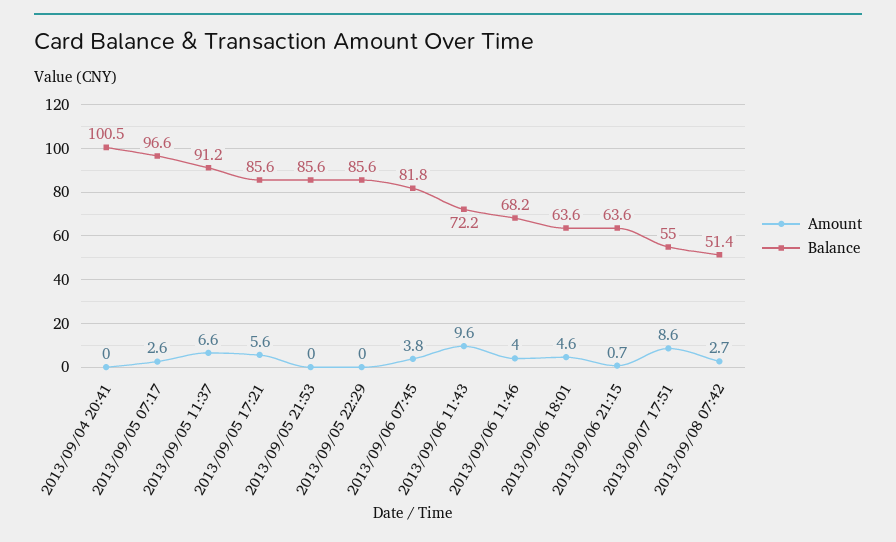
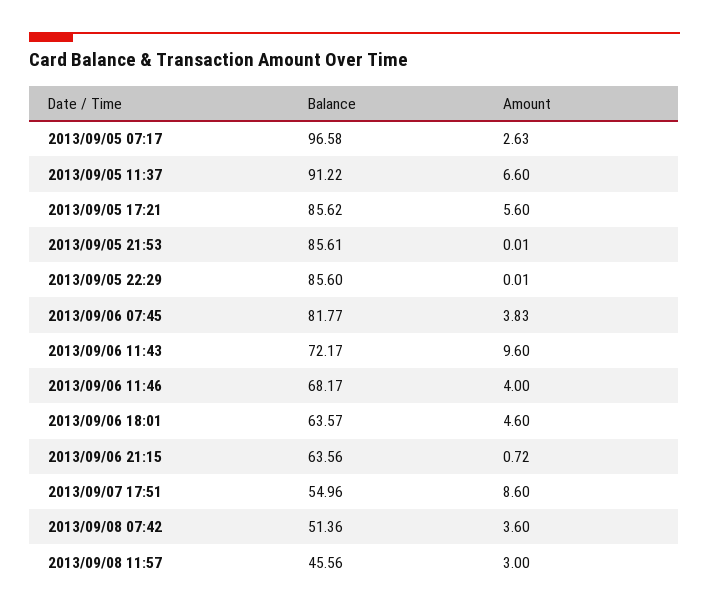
Amount, 2013/09/04 20:41: 0 -> none
Balance, 2013/09/04 20:41: 100.5 -> none
Amount, 2013/09/08 07:42: 2.7 -> 3.6
Balance, 2013/09/08 11:57: none -> 45.56
Amount, 2013/09/08 11:57: none -> 3

